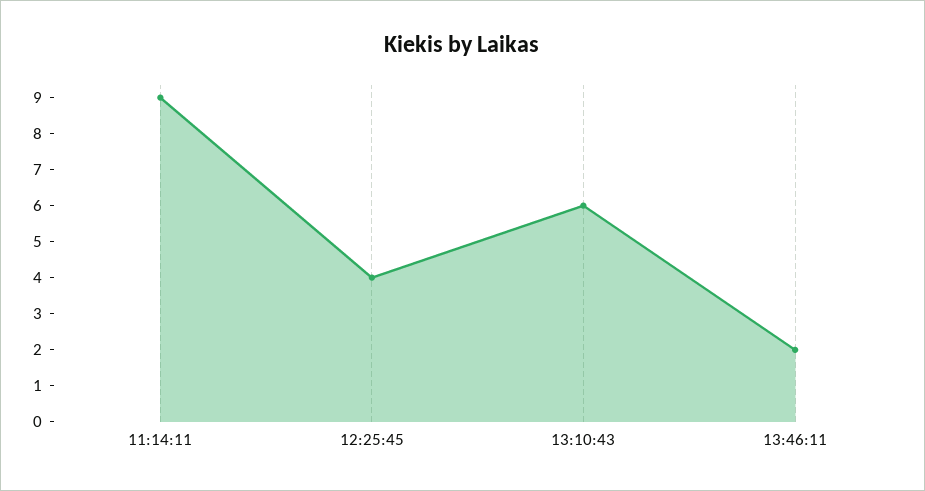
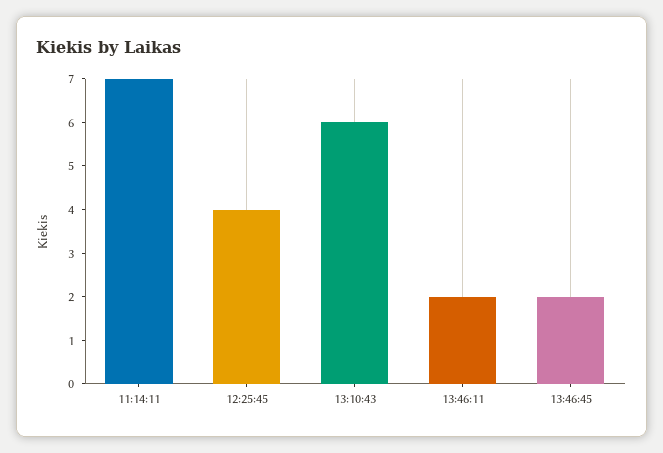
11:14:11: 9 -> 7
13:46:45: none -> 2

